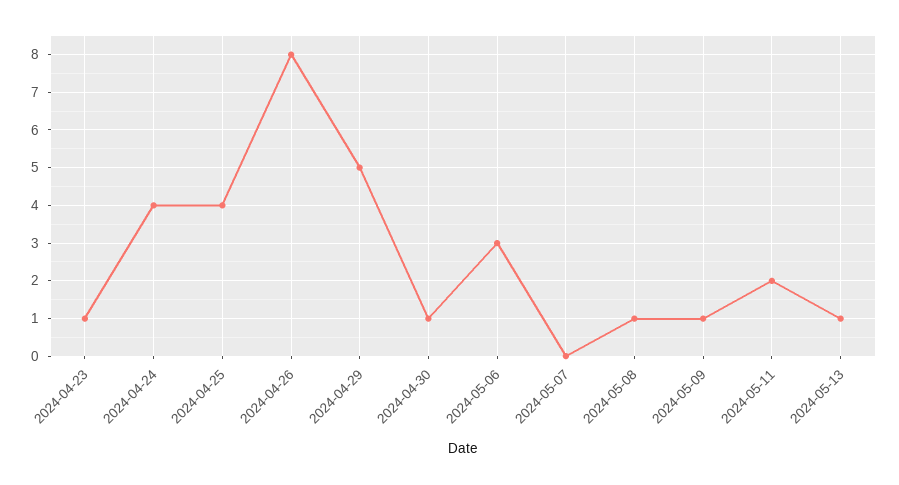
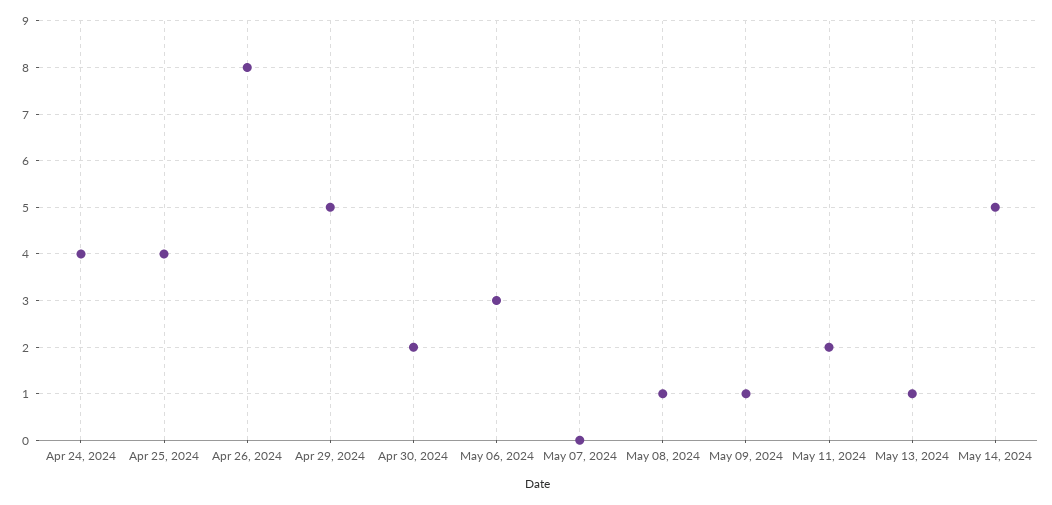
2024-04-23: 1 -> none
2024-04-30: 1 -> 2
May 14, 2024: none -> 5

